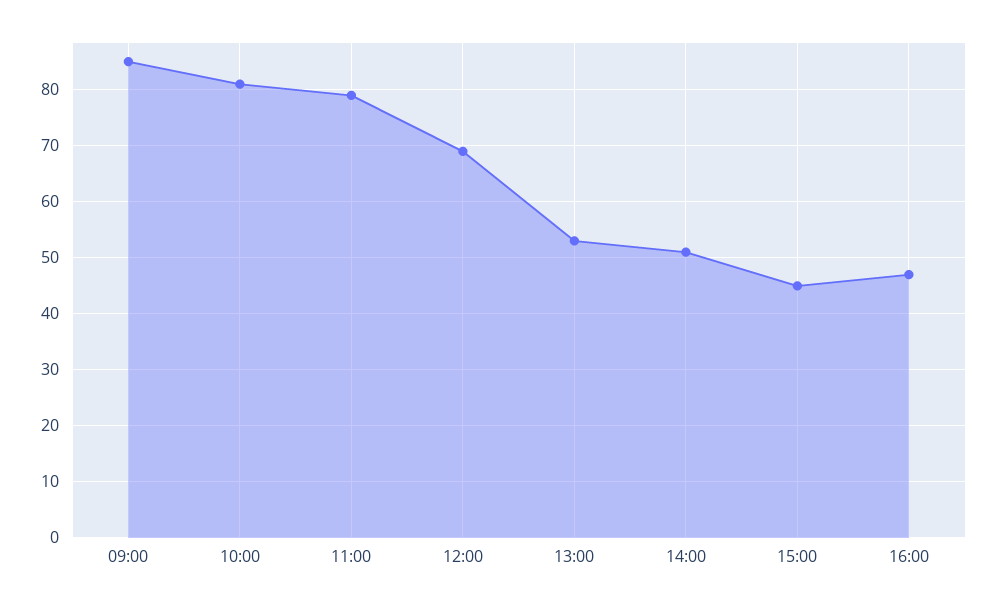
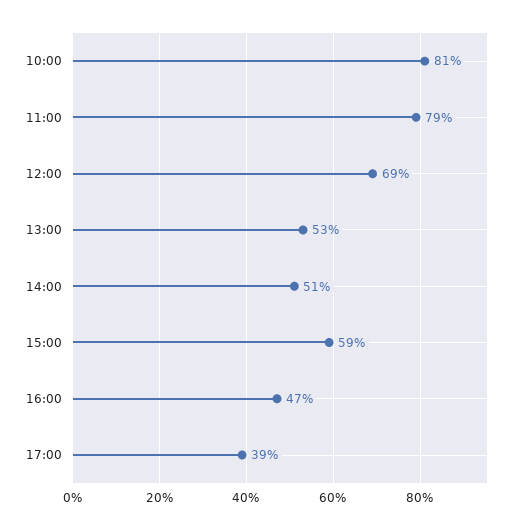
09:00: 85 -> none
15:00: 45 -> 59
17:00: none -> 39

